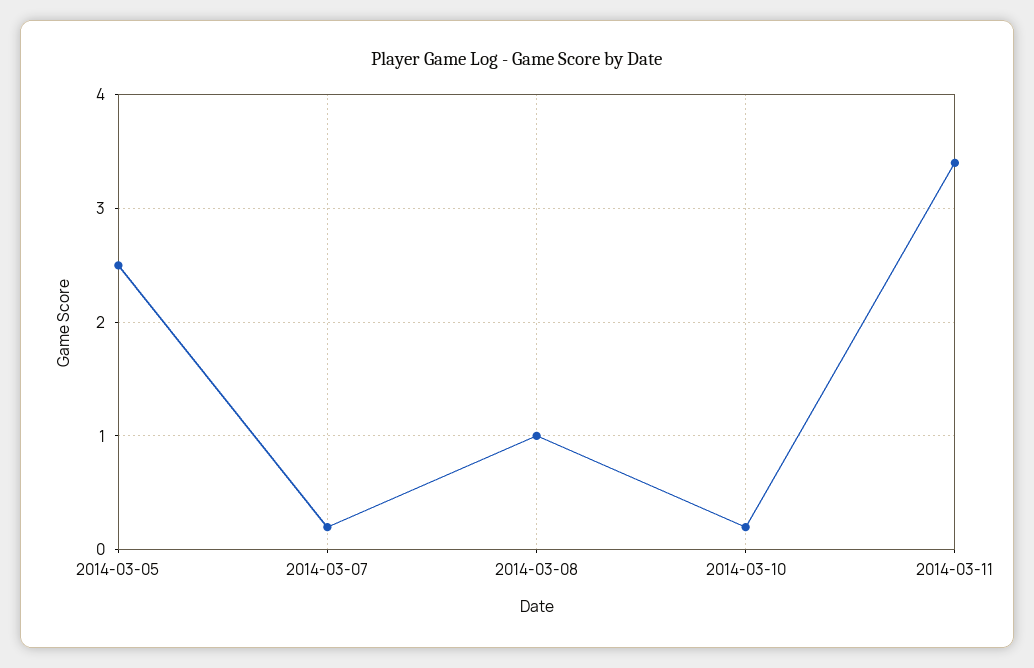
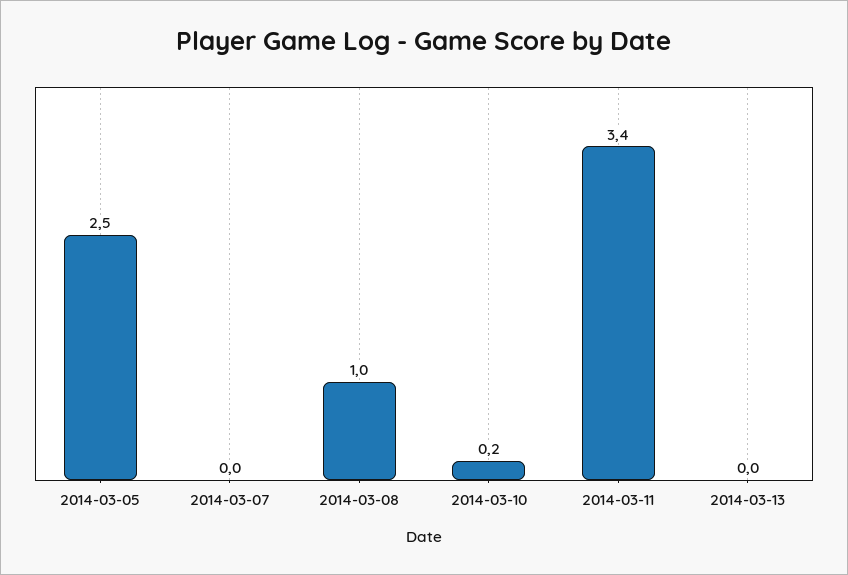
2014-03-07: 0.2 -> 0
2014-03-13: none -> 0

